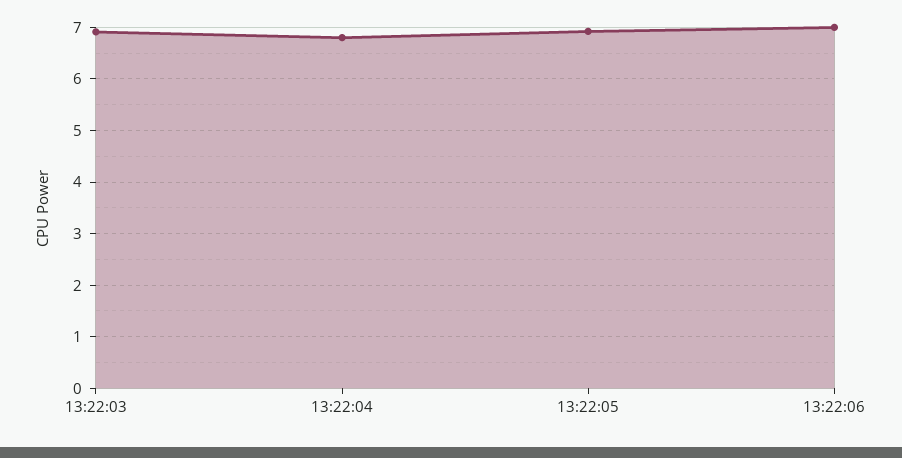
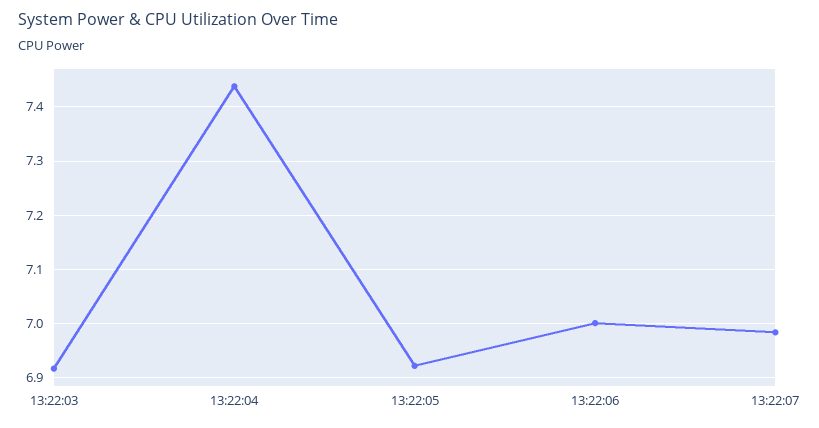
13:22:04: 6.8 -> 7.44
13:22:07: none -> 6.98

